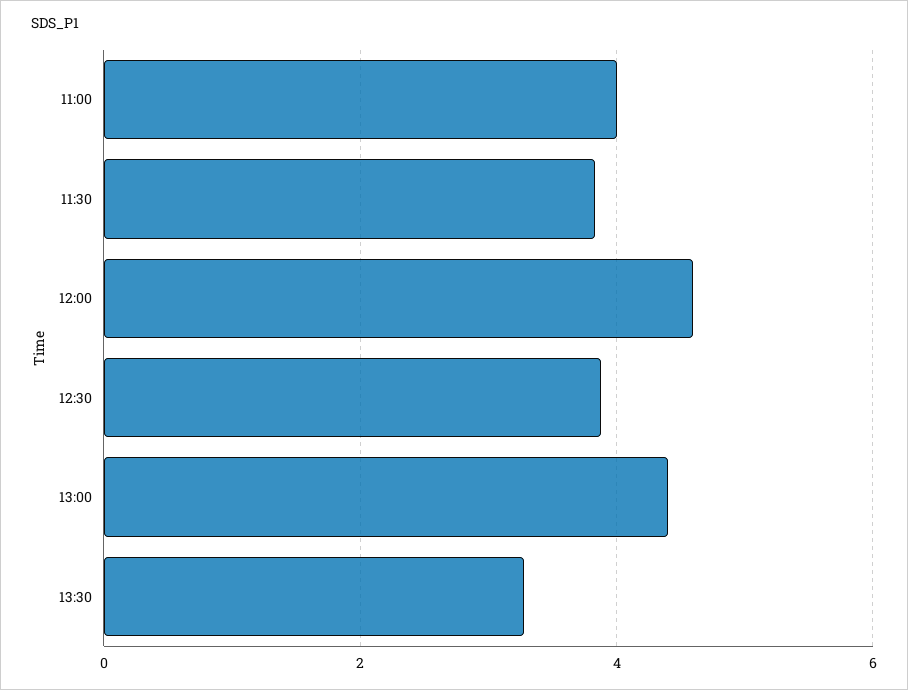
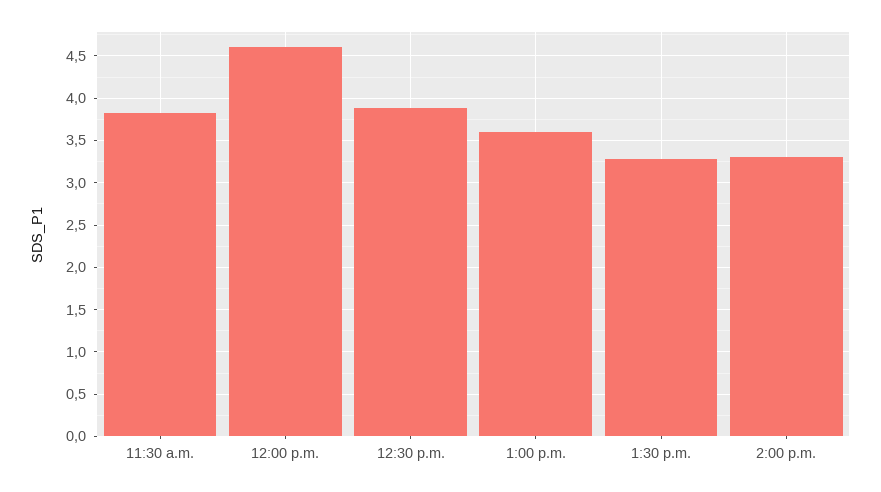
11:00: 4 -> none
13:00: 4.4 -> 3.6
2:00 p.m.: none -> 3.3

